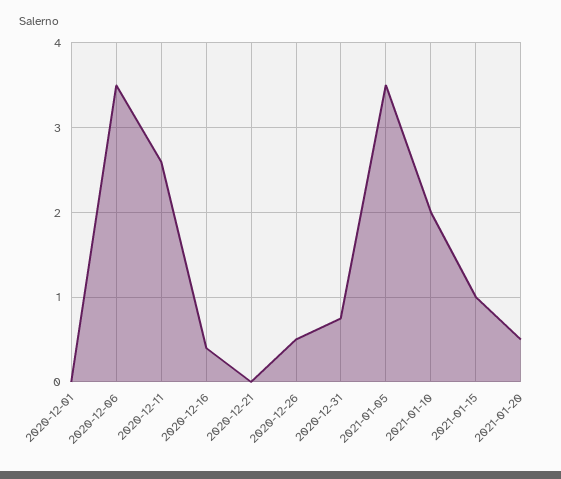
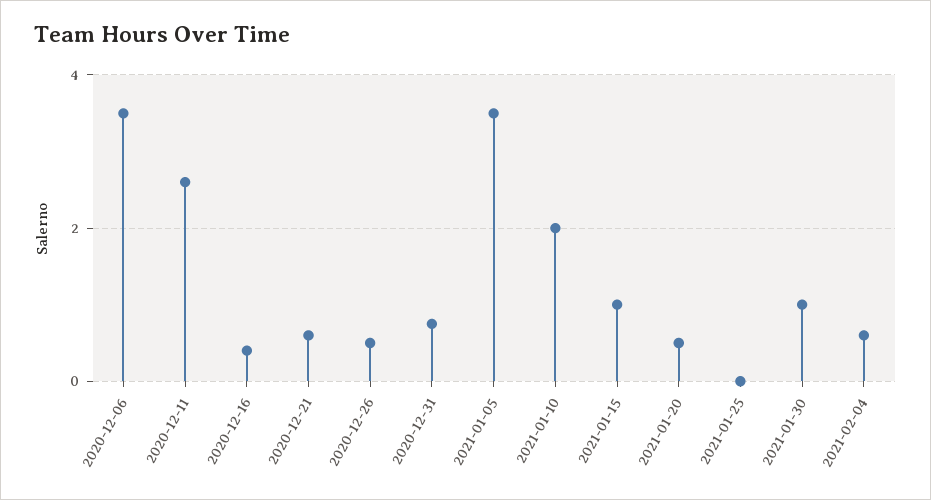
2020-12-01: 0 -> none
2020-12-21: 0 -> 0.6
2021-01-25: none -> 0
2021-01-30: none -> 1
2021-02-04: none -> 0.6

